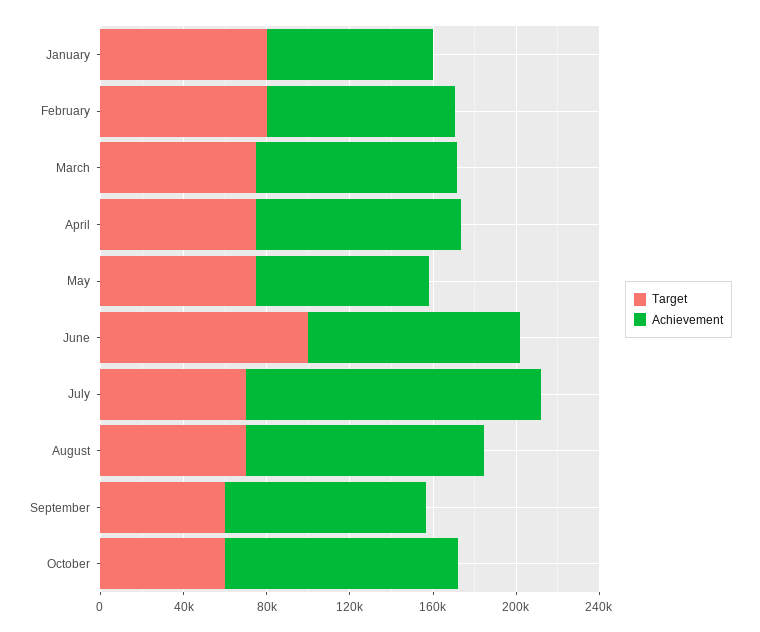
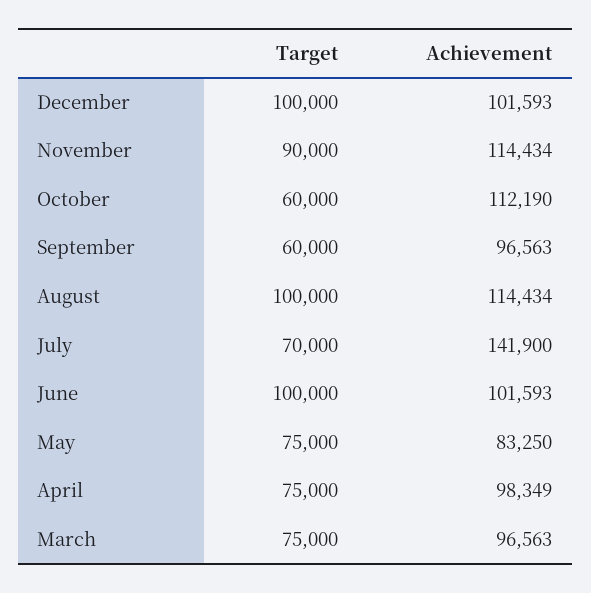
Target, January: 80000 -> none
Achievement, January: 80000 -> none
Target, February: 80000 -> none
Achievement, February: 90000 -> none
Target, August: 70000 -> 100000
Target, December: none -> 100000
Achievement, December: none -> 101593
Target, November: none -> 90000
Achievement, November: none -> 114434

